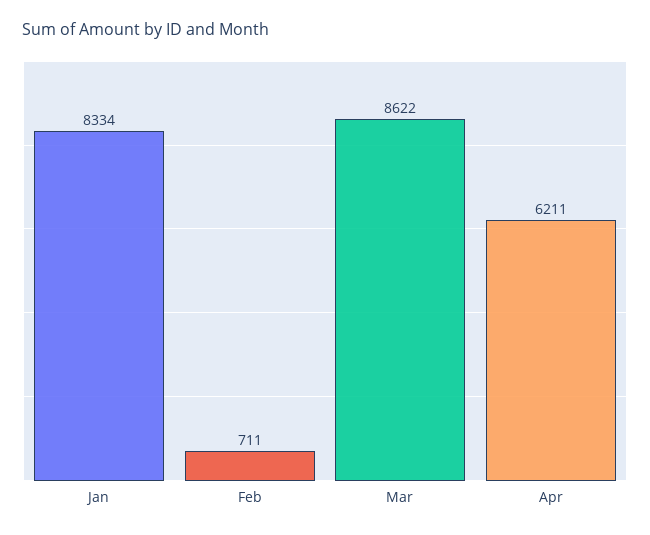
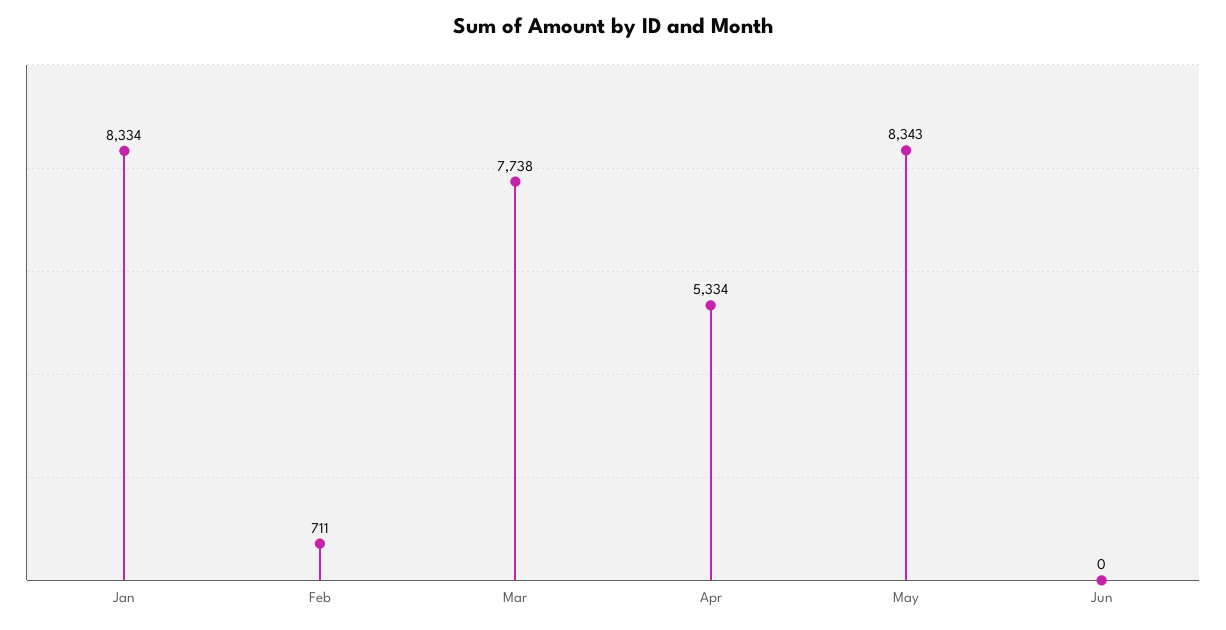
Mar: 8622 -> 7738
Apr: 6211 -> 5334
May: none -> 8343
Jun: none -> 0

